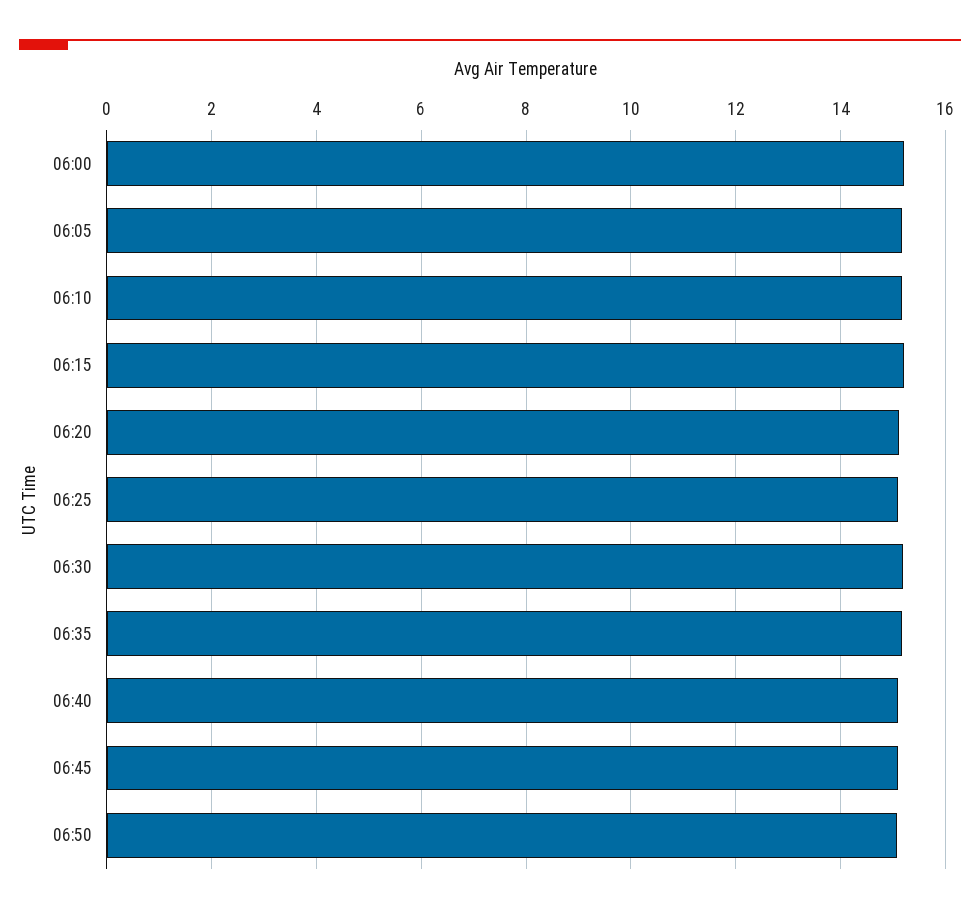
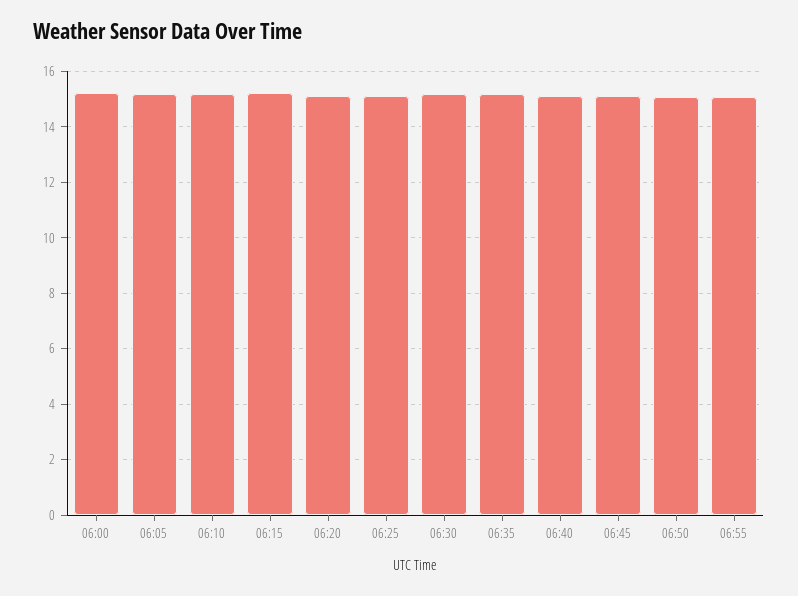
06:55: none -> 15

